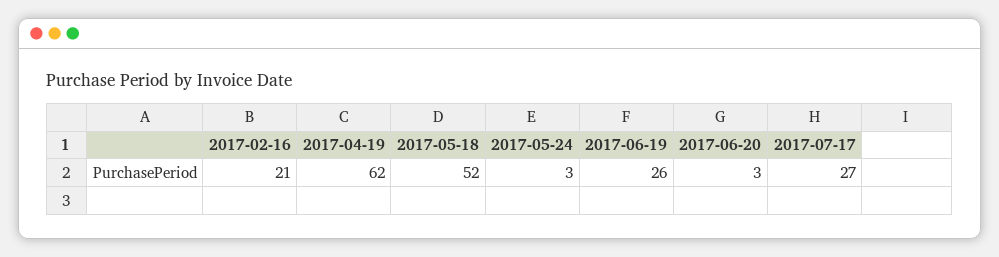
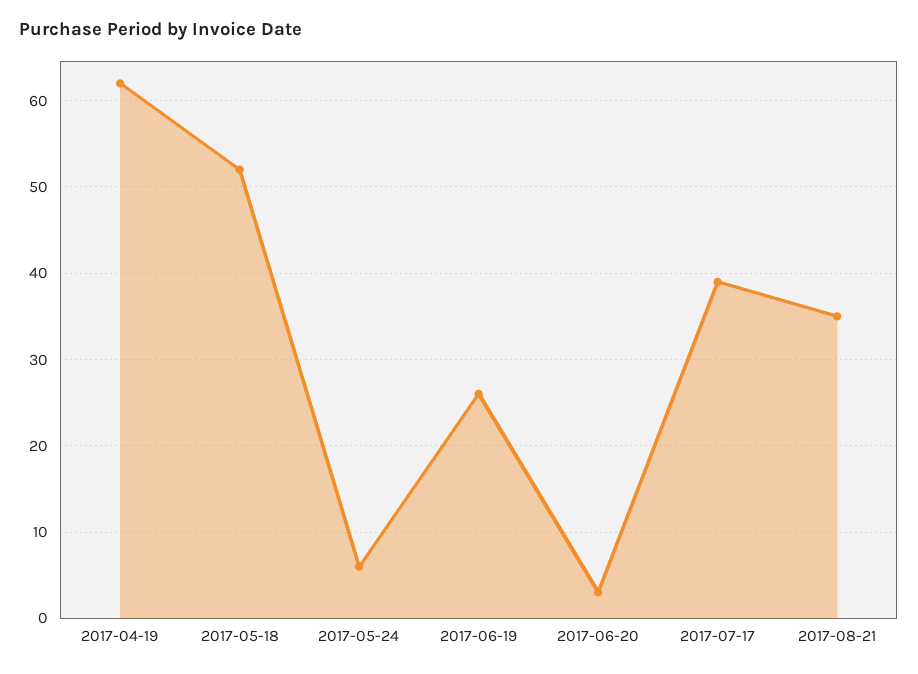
2017-02-16: 21 -> none
2017-05-24: 3 -> 6
2017-07-17: 27 -> 39
2017-08-21: none -> 35

